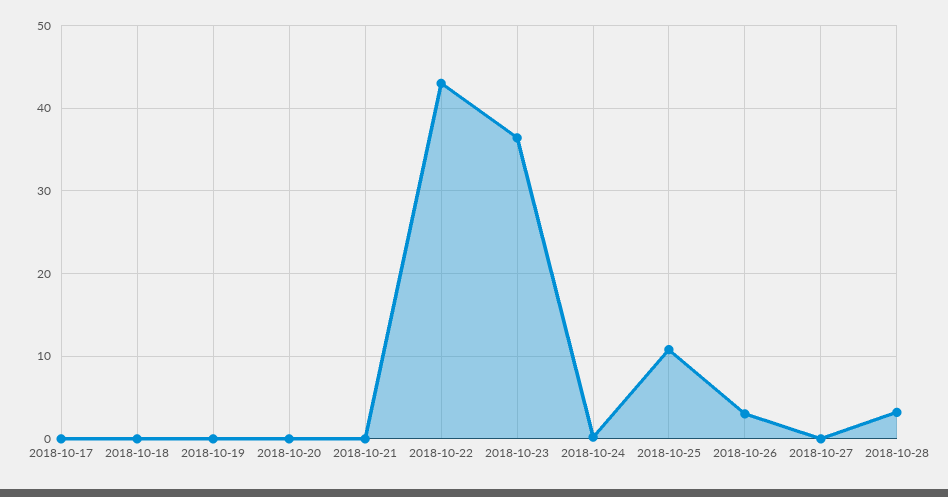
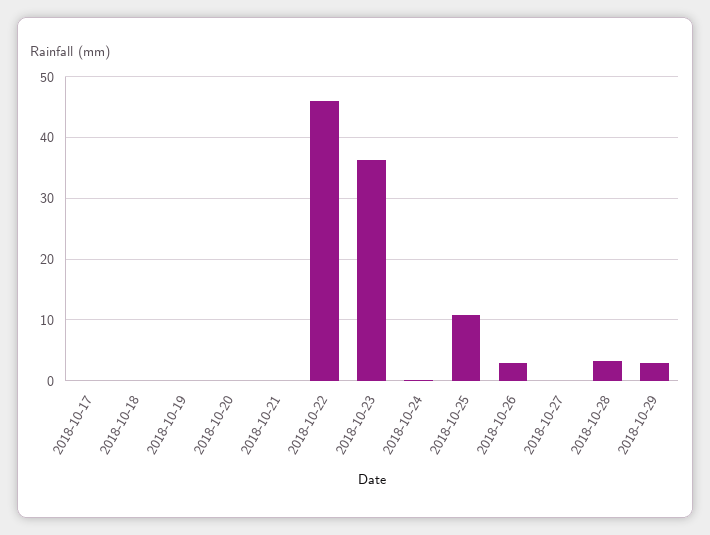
2018-10-22: 43 -> 46
2018-10-29: none -> 3

